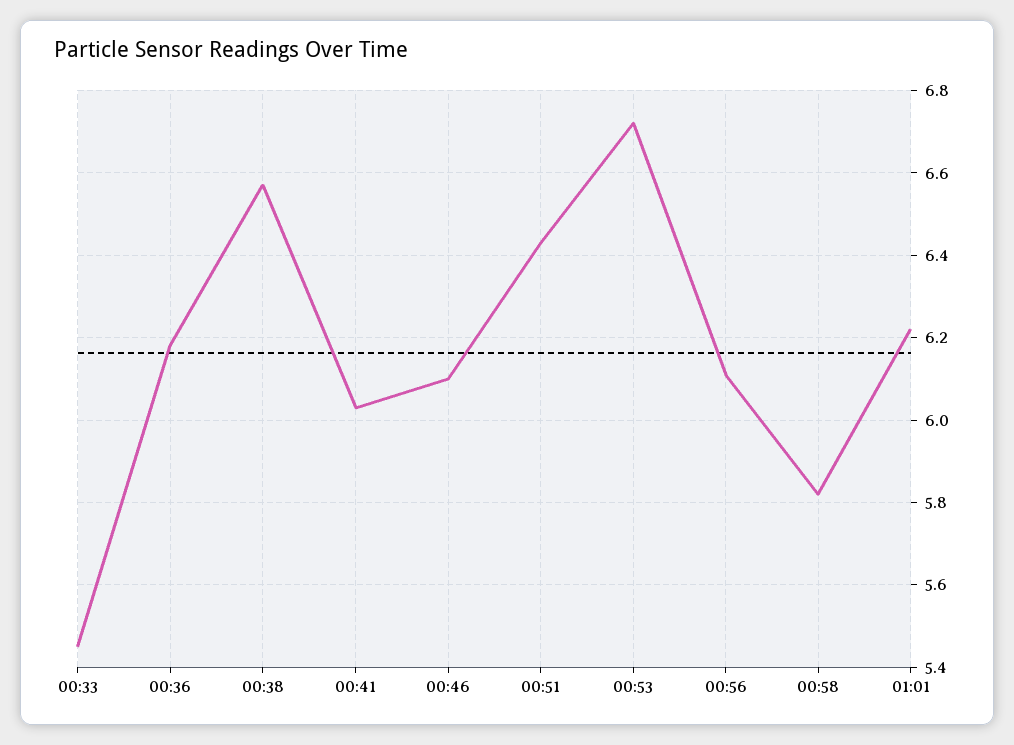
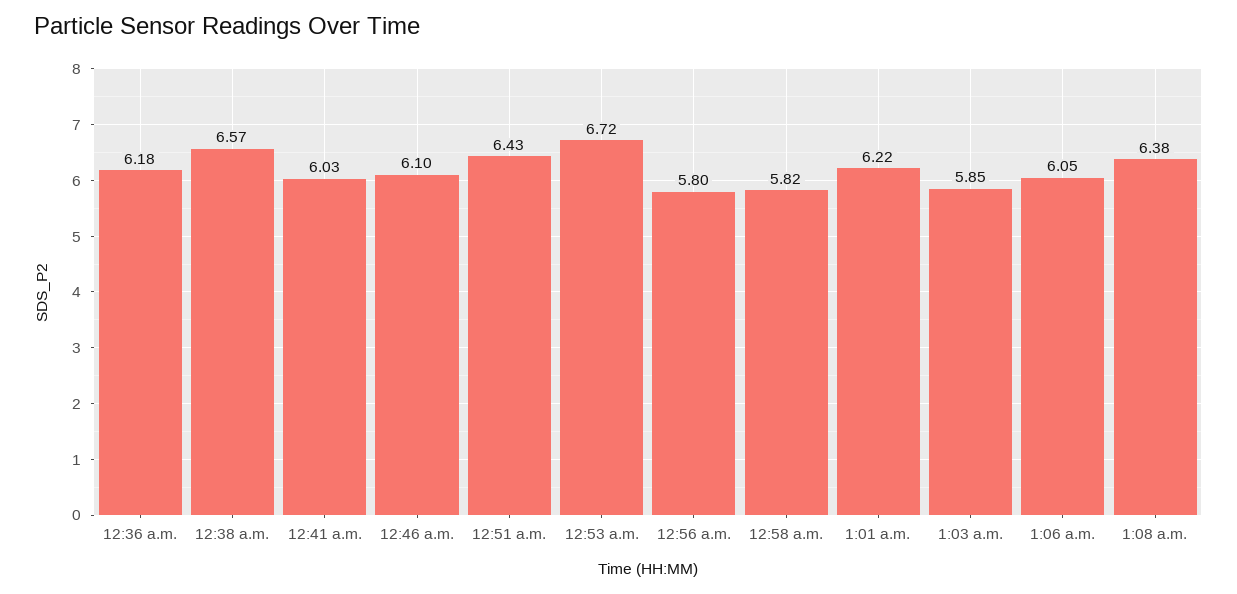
00:33: 5.45 -> none
00:56: 6.1 -> 5.8
1:03 a.m.: none -> 5.85
1:06 a.m.: none -> 6.05
1:08 a.m.: none -> 6.38

